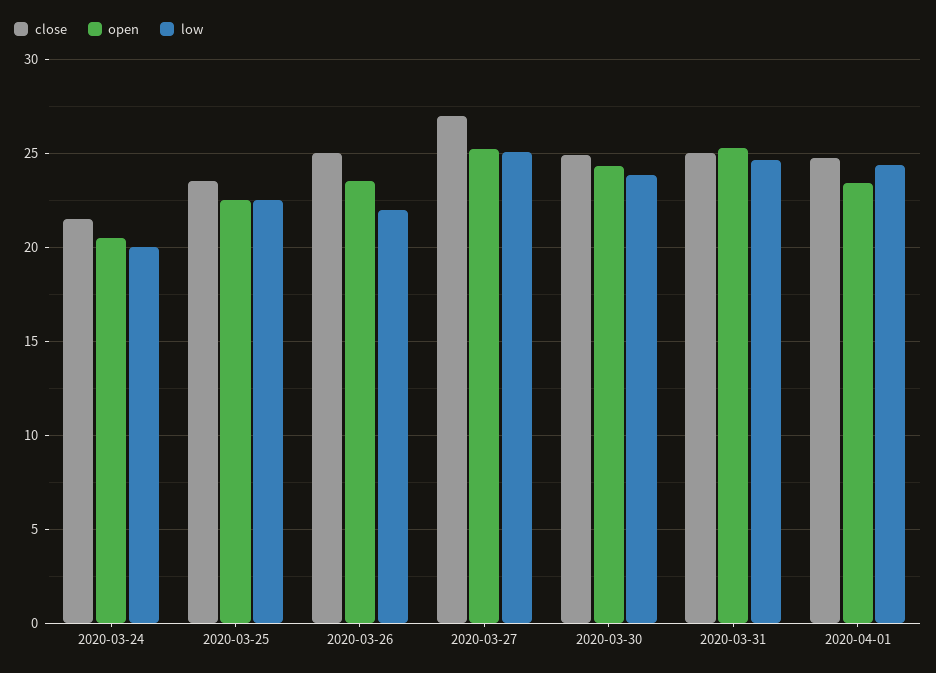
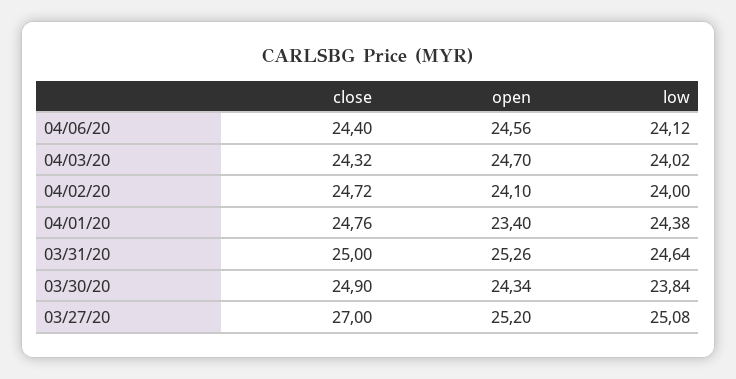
close, 2020-03-24: 21.5 -> none
open, 2020-03-24: 20.5 -> none
low, 2020-03-24: 20 -> none
close, 2020-03-25: 23.5 -> none
open, 2020-03-25: 22.5 -> none
low, 2020-03-25: 22.5 -> none
close, 2020-03-26: 25 -> none
open, 2020-03-26: 23.5 -> none
low, 2020-03-26: 22 -> none
close, 04/06/20: none -> 24.4
open, 04/06/20: none -> 24.56
low, 04/06/20: none -> 24.12
close, 04/03/20: none -> 24.32
open, 04/03/20: none -> 24.7
low, 04/03/20: none -> 24.02
close, 04/02/20: none -> 24.72
open, 04/02/20: none -> 24.1
low, 04/02/20: none -> 24

